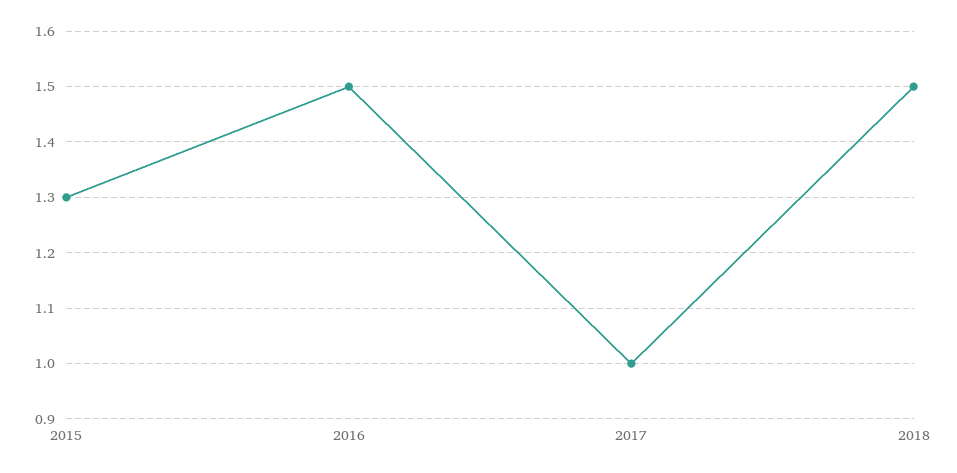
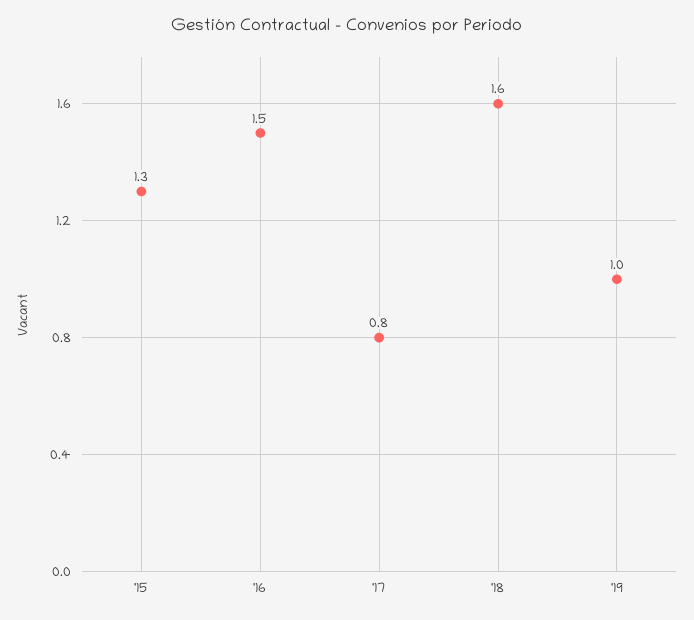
2017: 1 -> 0.8
2018: 1.5 -> 1.6
'19: none -> 1

